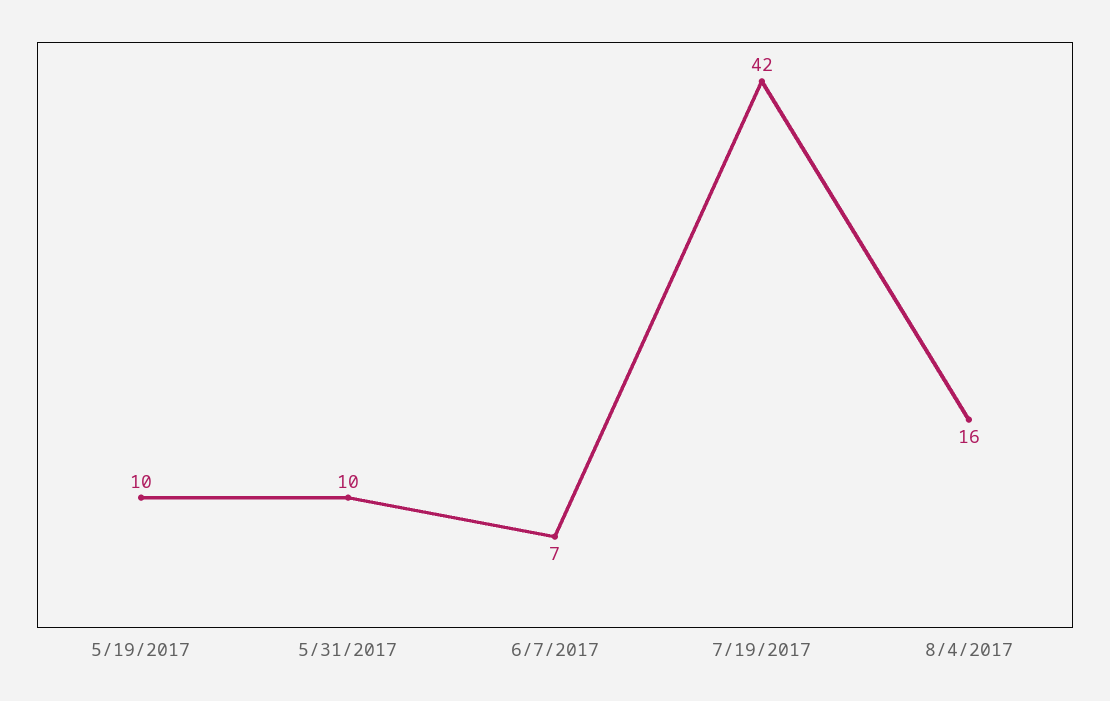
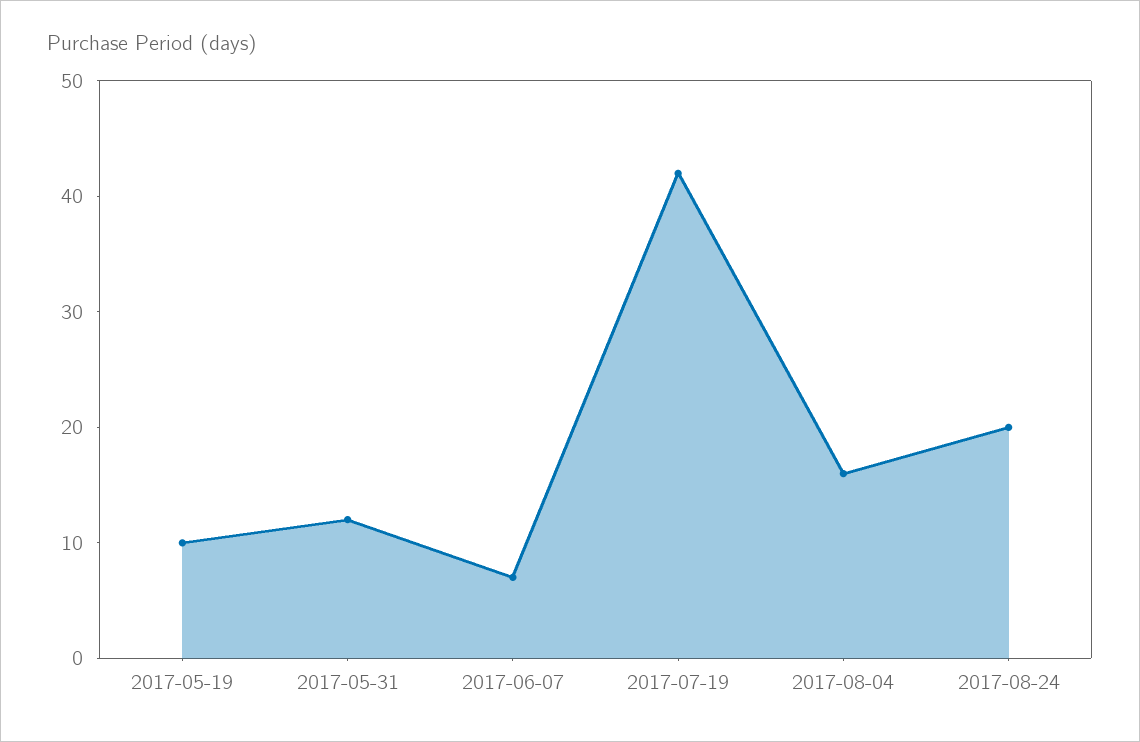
5/31/2017: 10 -> 12
2017-08-24: none -> 20

